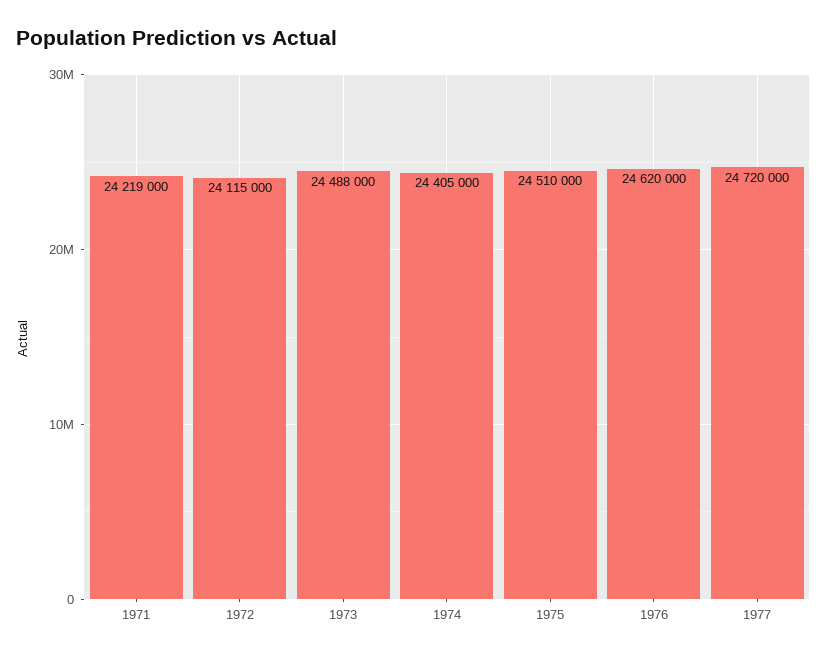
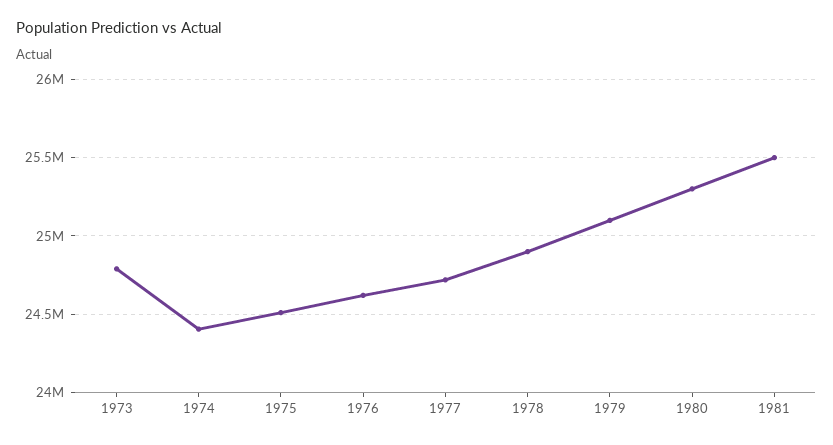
1971: 24219000 -> none
1972: 24115000 -> none
1973: 24488000 -> 24800000
1978: none -> 24900000
1979: none -> 25100000
1980: none -> 25300000
1981: none -> 25500000

